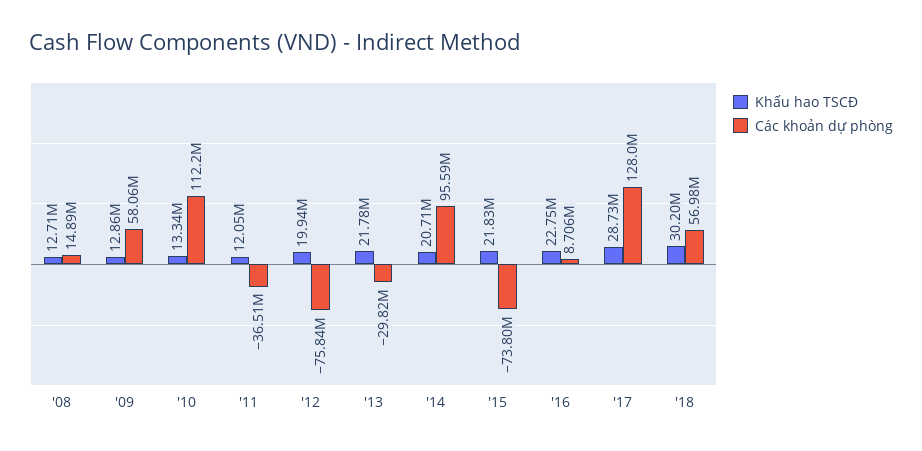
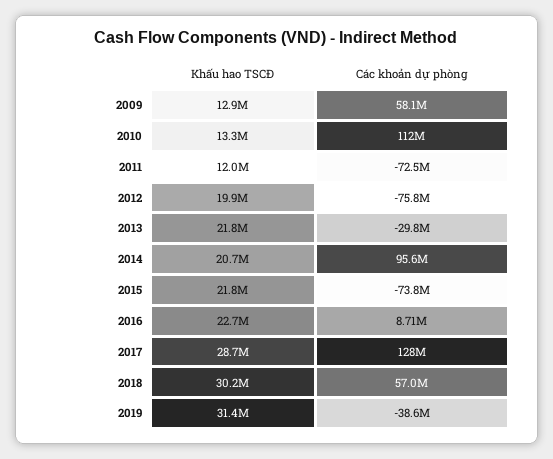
Khấu hao TSCĐ, '08: 12710000 -> none
Các khoản dự phòng, '08: 14890000 -> none
Các khoản dự phòng, '11: -36510000 -> -72500000
Khấu hao TSCĐ, 2019: none -> 31400000
Các khoản dự phòng, 2019: none -> -38600000

